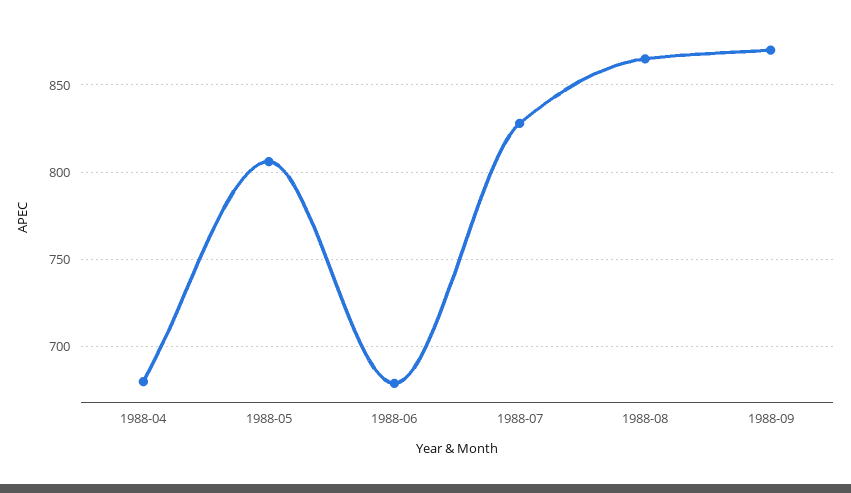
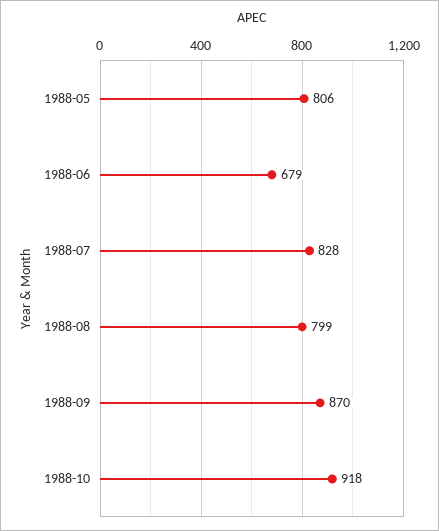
1988-04: 680 -> none
1988-08: 865 -> 799
1988-10: none -> 918

